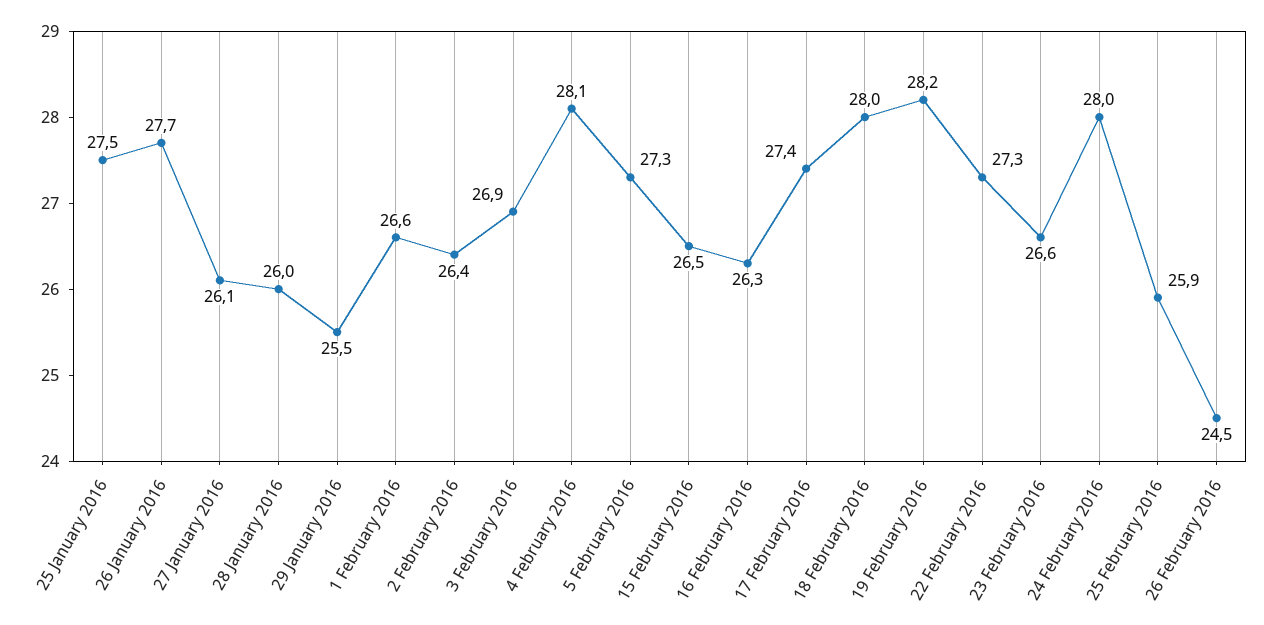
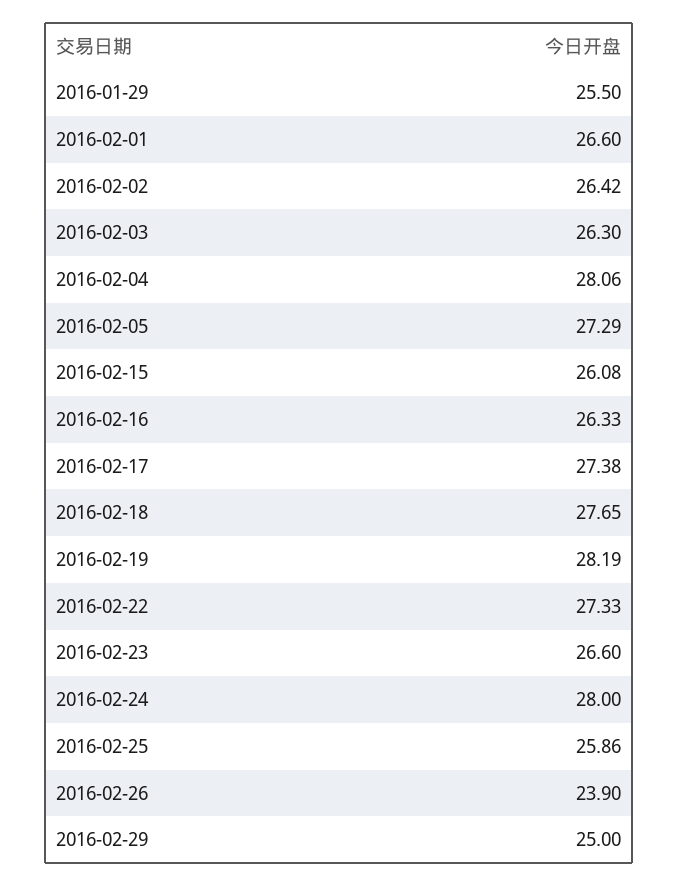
25 January 2016: 27.5 -> none
26 January 2016: 27.7 -> none
27 January 2016: 26.1 -> none
28 January 2016: 26 -> none
3 February 2016: 26.9 -> 26.3
15 February 2016: 26.5 -> 26.08
18 February 2016: 28 -> 27.65
26 February 2016: 24.5 -> 23.9
2016-02-29: none -> 25

